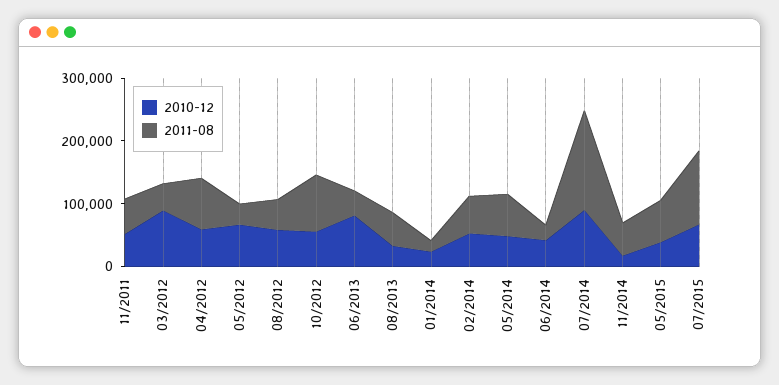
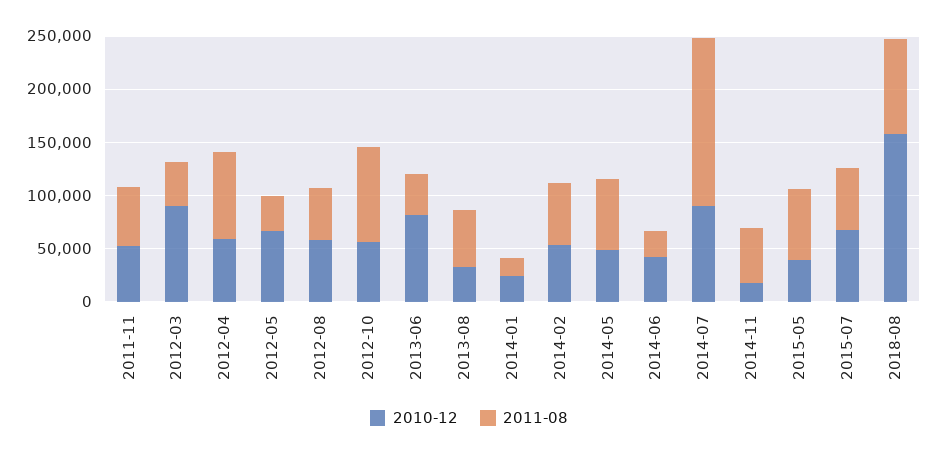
2011-08, 07/2015: 120000 -> 60000
2010-12, 2018-08: none -> 160000
2011-08, 2018-08: none -> 90000

